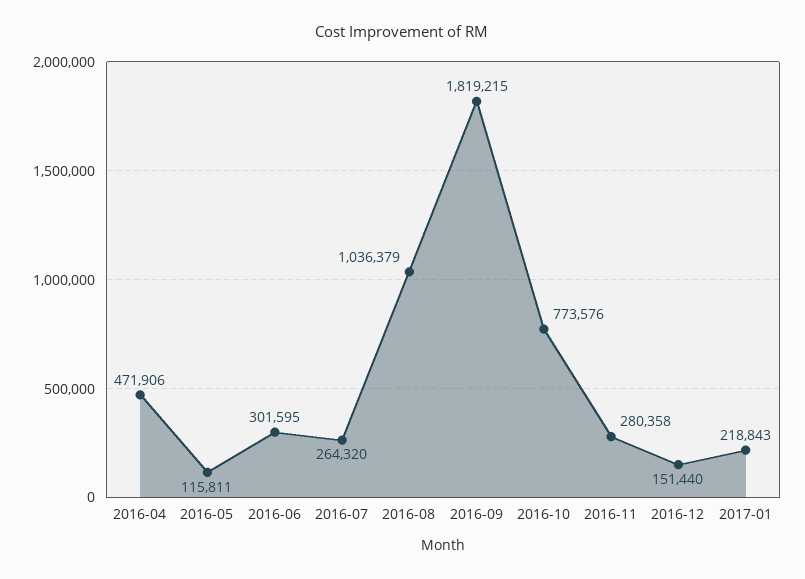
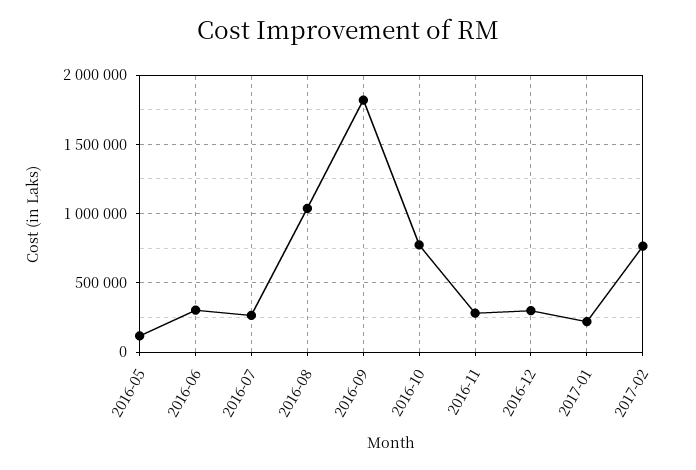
2016-04: 471906 -> none
2016-12: 151440 -> 300000
2017-02: none -> 750000

